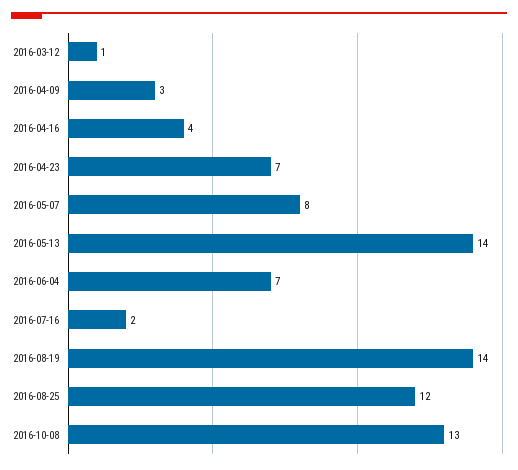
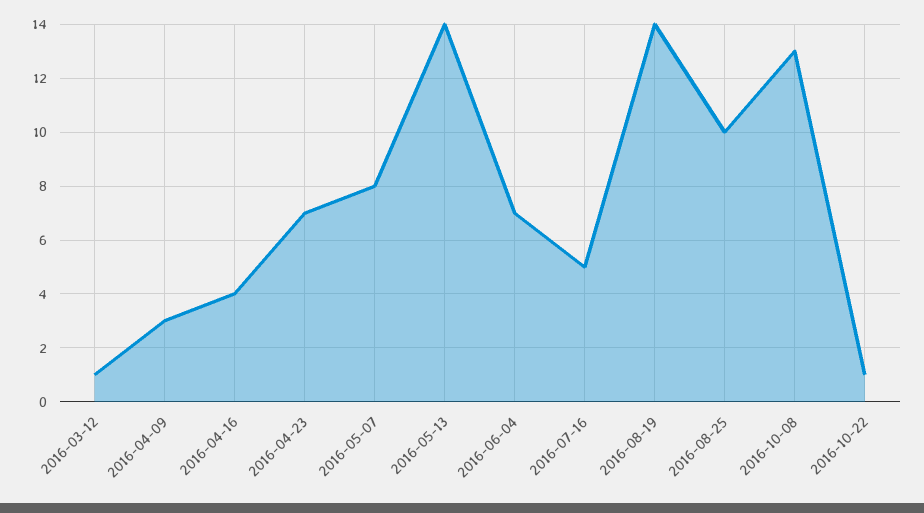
2016-07-16: 2 -> 5
2016-08-25: 12 -> 10
2016-10-22: none -> 1

